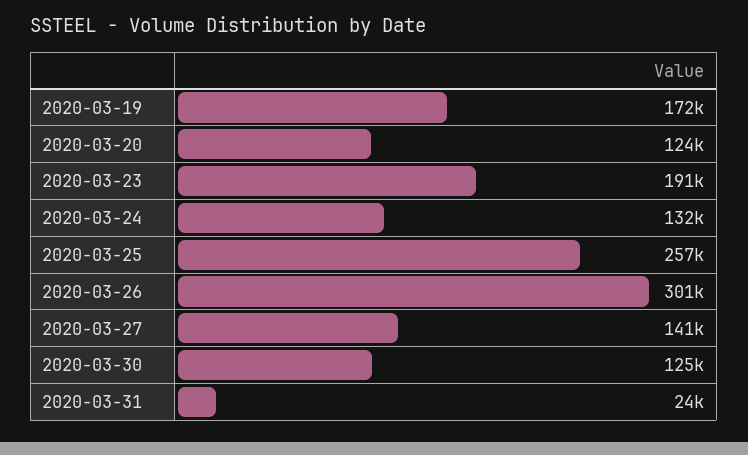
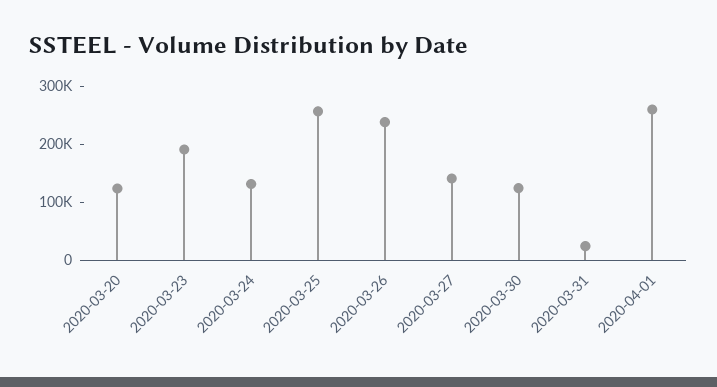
2020-03-19: 172000 -> none
2020-03-26: 301000 -> 240000
2020-04-01: none -> 260000

